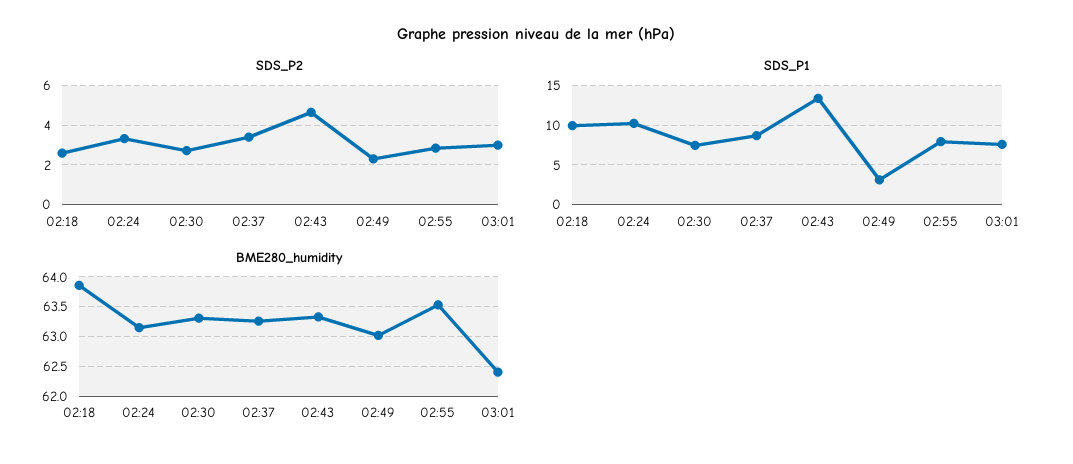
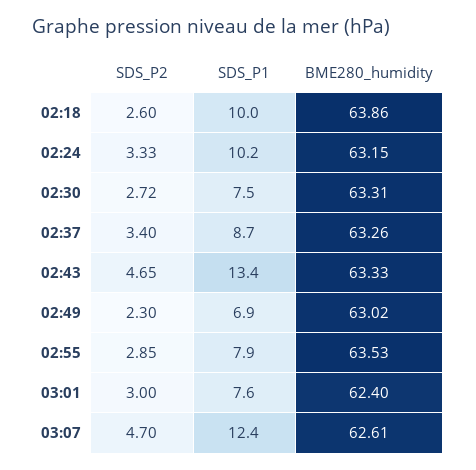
SDS_P1, 02:49: 3 -> 6.9
SDS_P2, 03:07: none -> 4.7
SDS_P1, 03:07: none -> 12.4
BME280_humidity, 03:07: none -> 62.61

